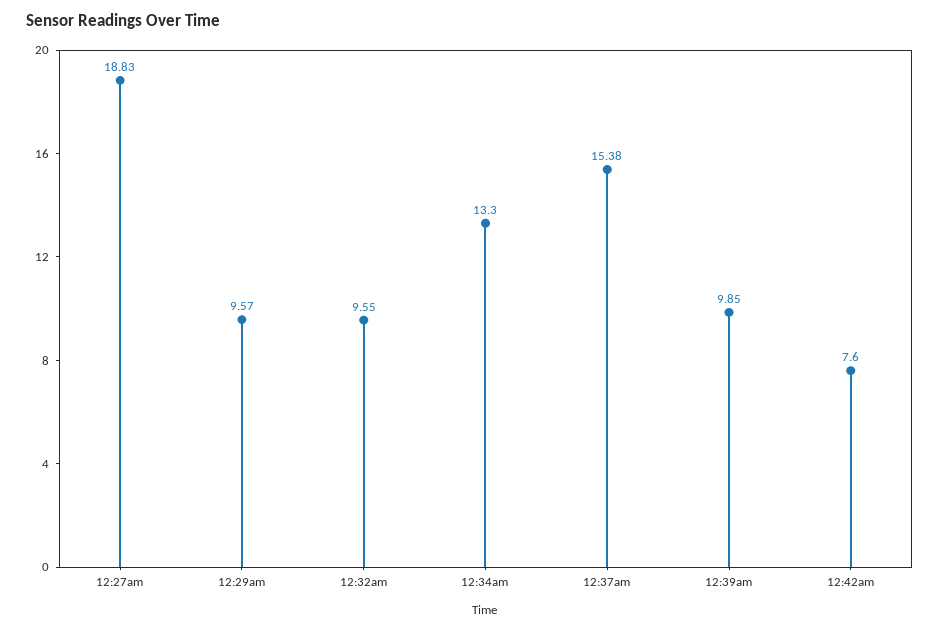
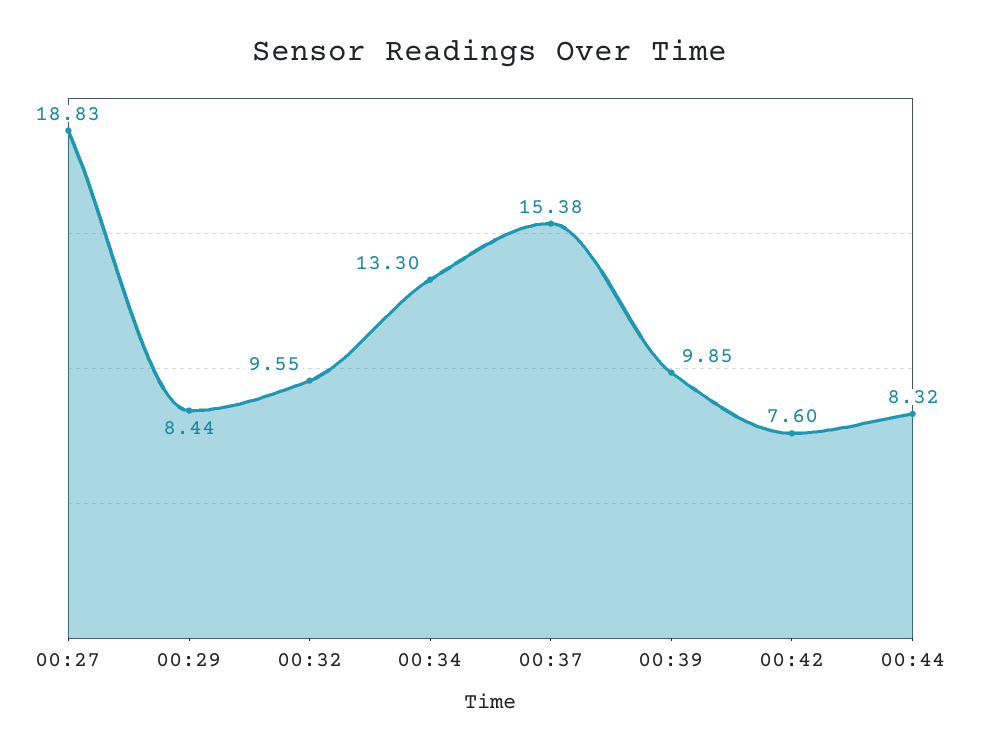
12:29am: 9.57 -> 8.44
00:44: none -> 8.32

